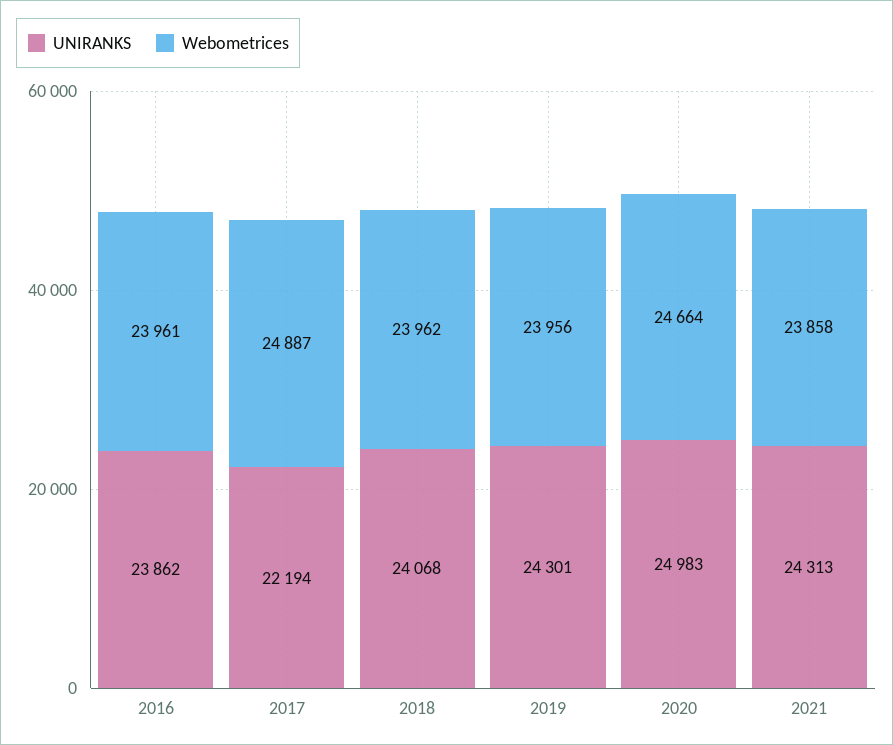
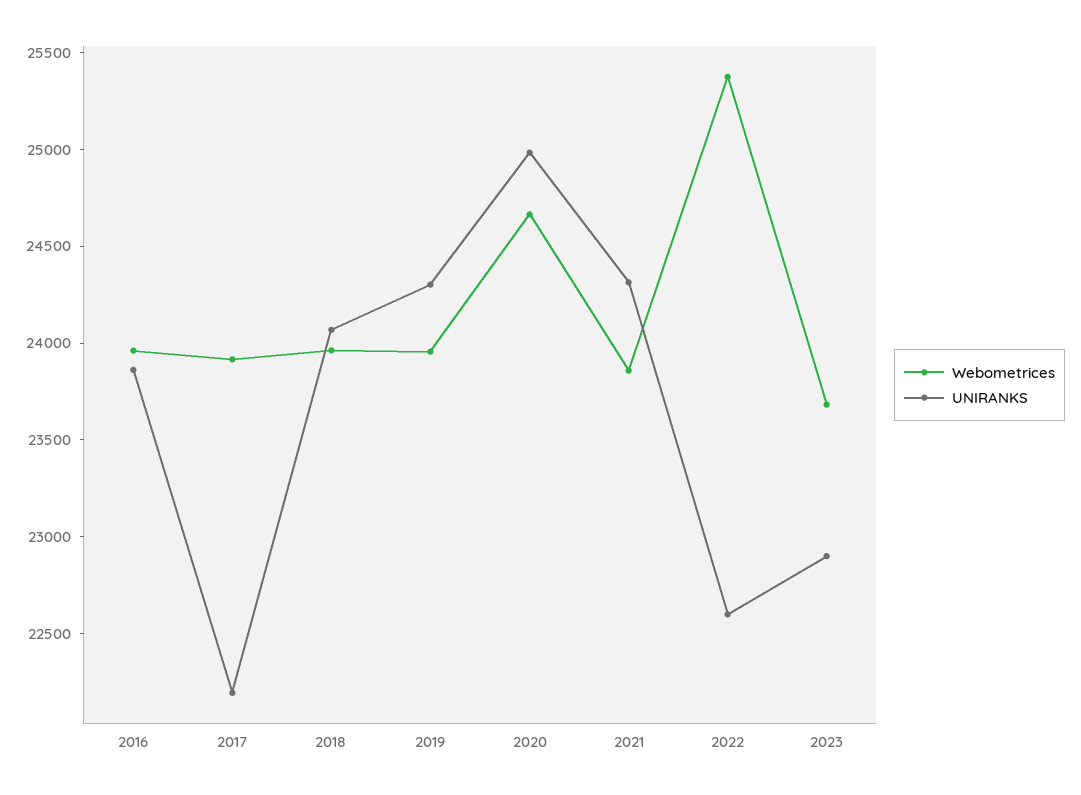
Webometrices, 2017: 24887 -> 23900
Webometrices, 2022: none -> 25400
UNIRANKS, 2022: none -> 22600
Webometrices, 2023: none -> 23700
UNIRANKS, 2023: none -> 22900

